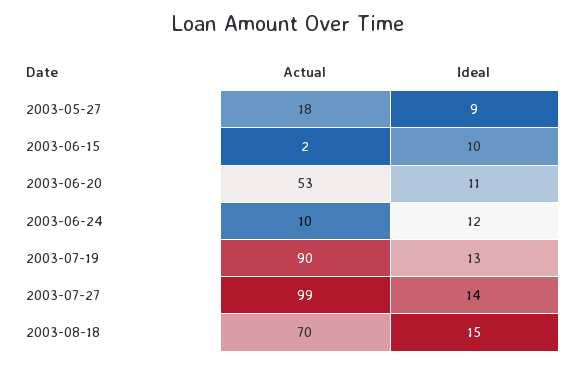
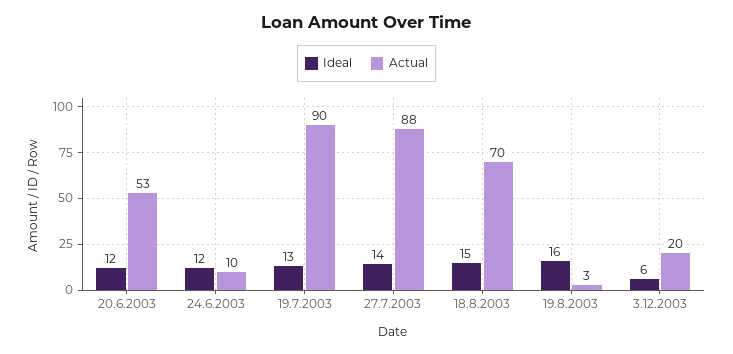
Actual, 2003-05-27: 18 -> none
Ideal, 2003-05-27: 9 -> none
Actual, 2003-06-15: 2 -> none
Ideal, 2003-06-15: 10 -> none
Ideal, 2003-06-20: 11 -> 12
Actual, 2003-07-27: 99 -> 88
Ideal, 19.8.2003: none -> 16
Actual, 19.8.2003: none -> 3
Ideal, 3.12.2003: none -> 6
Actual, 3.12.2003: none -> 20

